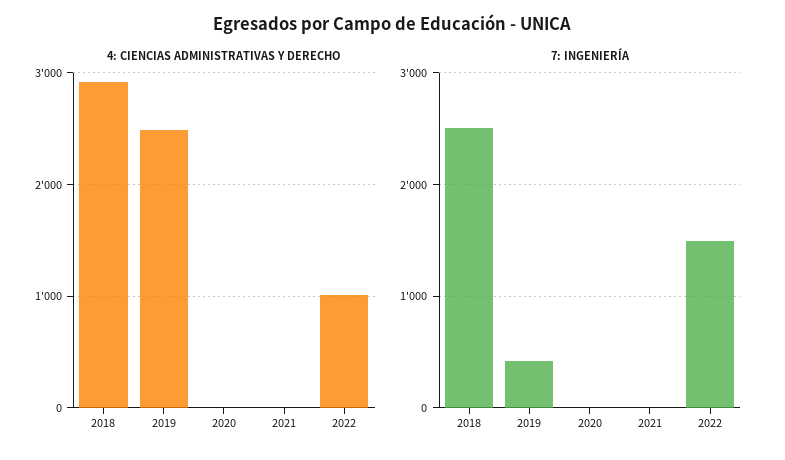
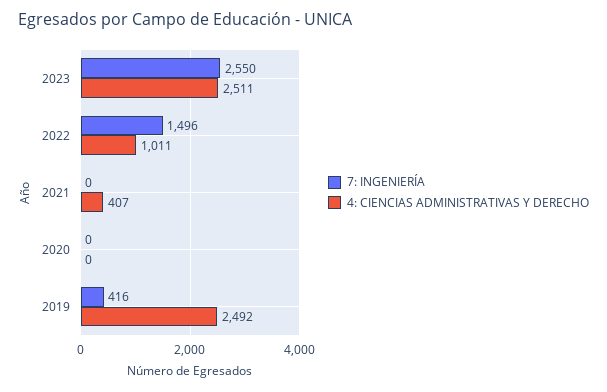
4: CIENCIAS ADMINISTRATIVAS Y DERECHO, 2018: 2900 -> none
4: CIENCIAS ADMINISTRATIVAS Y DERECHO, 2021: 0 -> 407
7: INGENIERÍA, 2018: 2500 -> none
7: INGENIERÍA, 2023: none -> 2550
4: CIENCIAS ADMINISTRATIVAS Y DERECHO, 2023: none -> 2511

